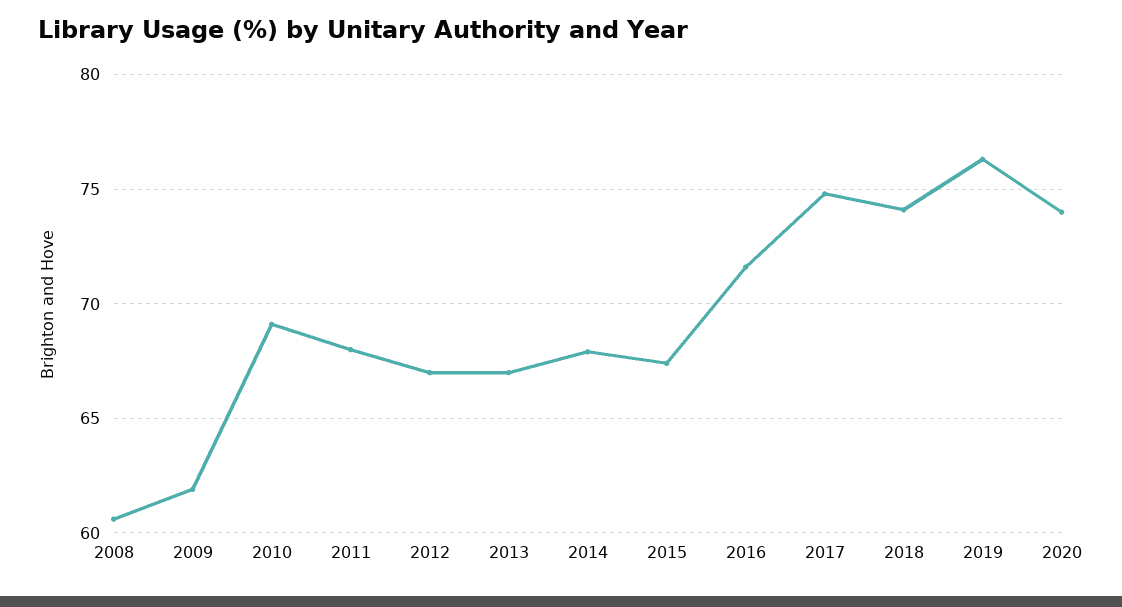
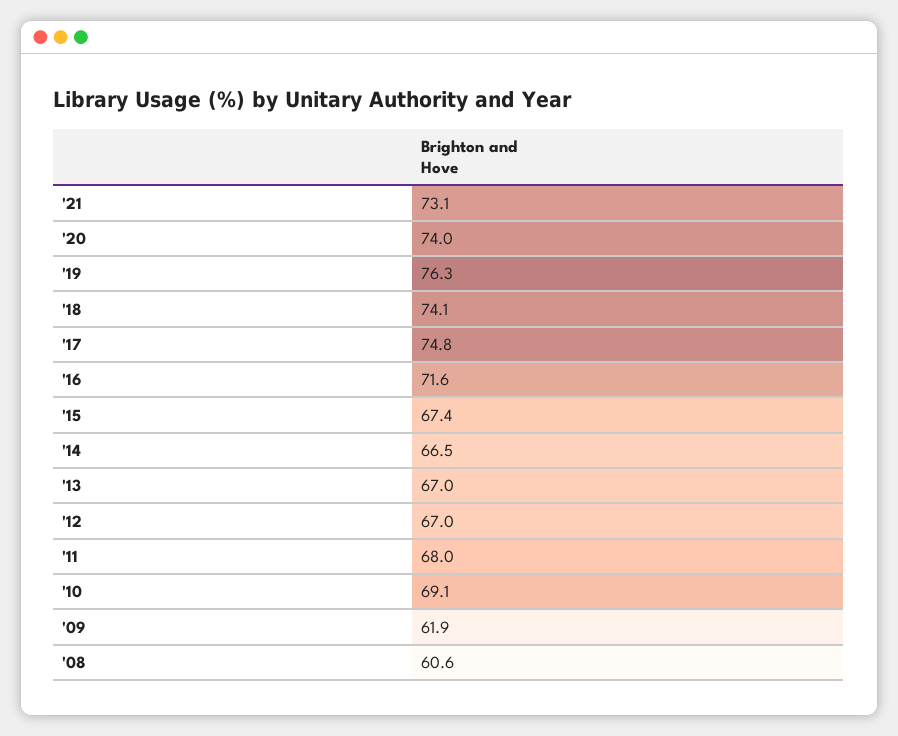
2014: 68 -> 66.5
'21: none -> 73.1

